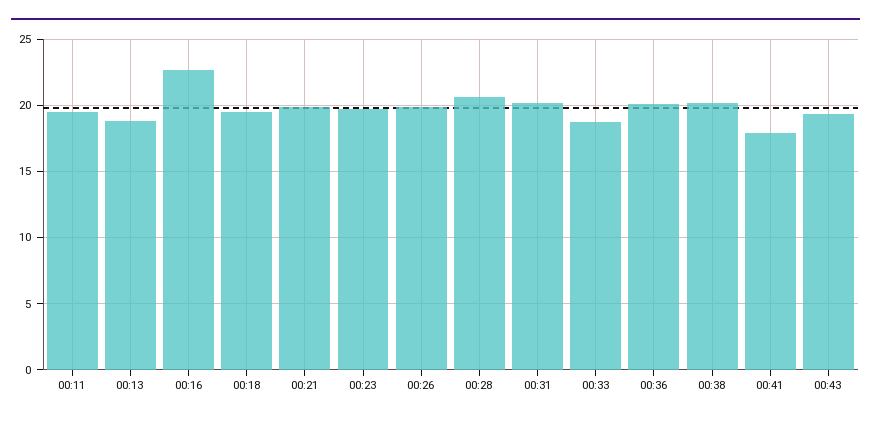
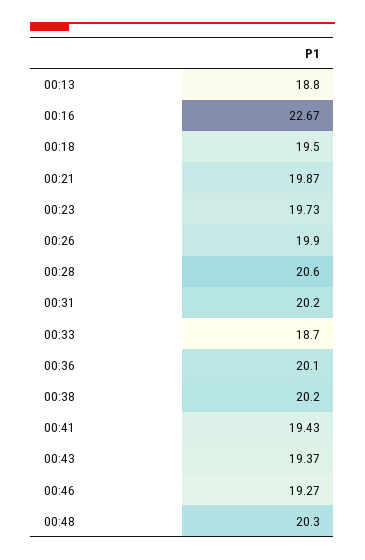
00:11: 19.5 -> none
00:41: 18 -> 19.43
00:46: none -> 19.27
00:48: none -> 20.3

